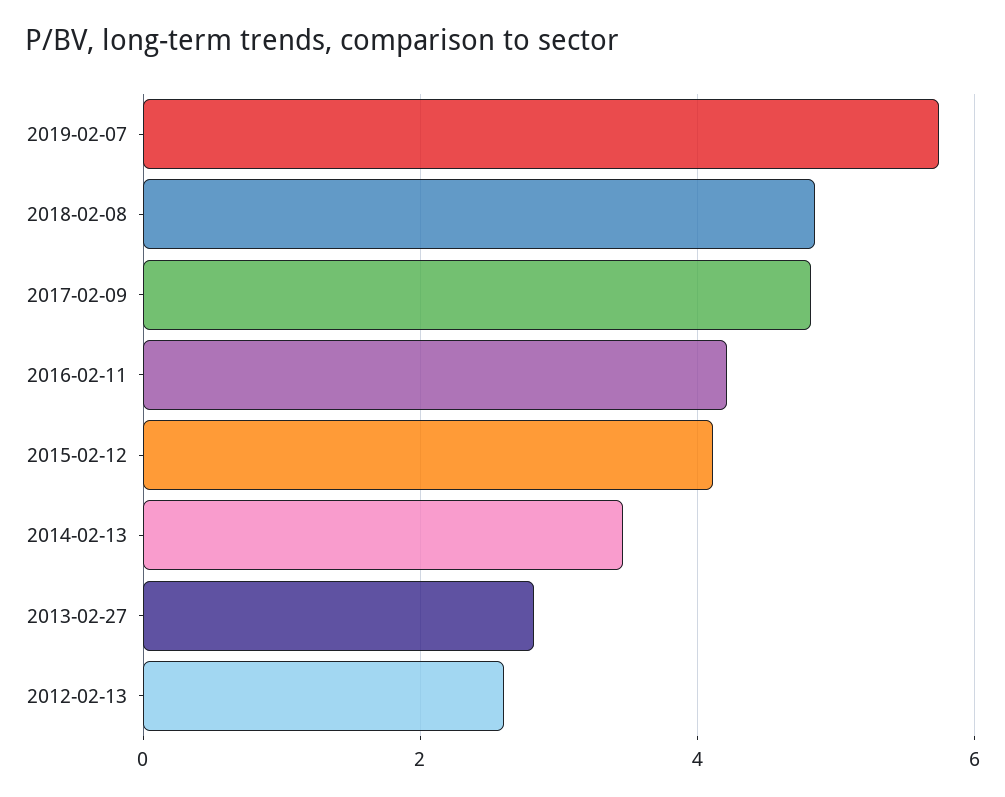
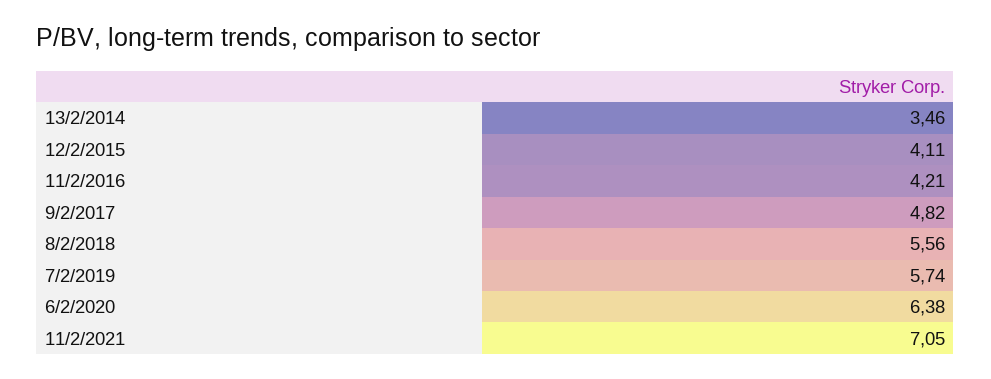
2018-02-08: 4.8 -> 5.56
2013-02-27: 2.8 -> none
2012-02-13: 2.6 -> none
6/2/2020: none -> 6.38
11/2/2021: none -> 7.05

